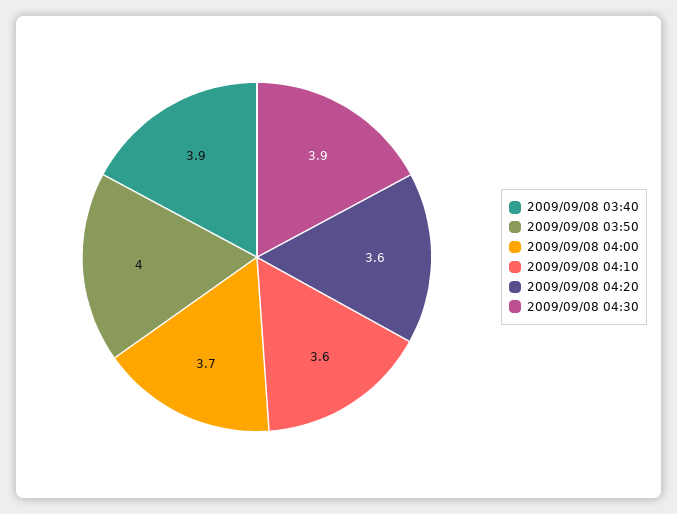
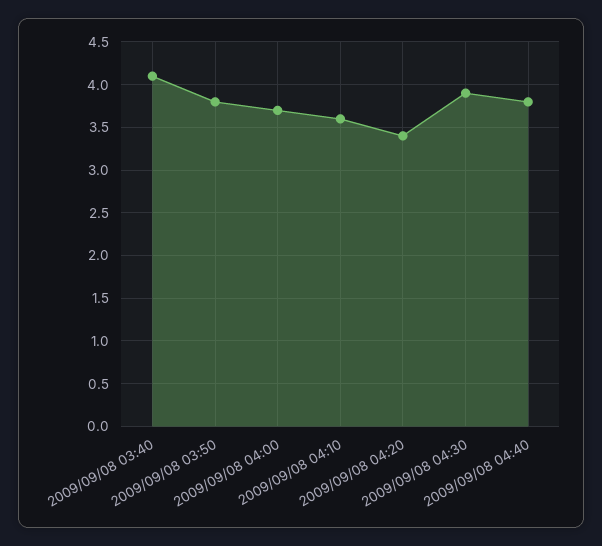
2009/09/08 03:40: 3.9 -> 4.1
2009/09/08 03:50: 4 -> 3.8
2009/09/08 04:20: 3.6 -> 3.4
2009/09/08 04:40: none -> 3.8

